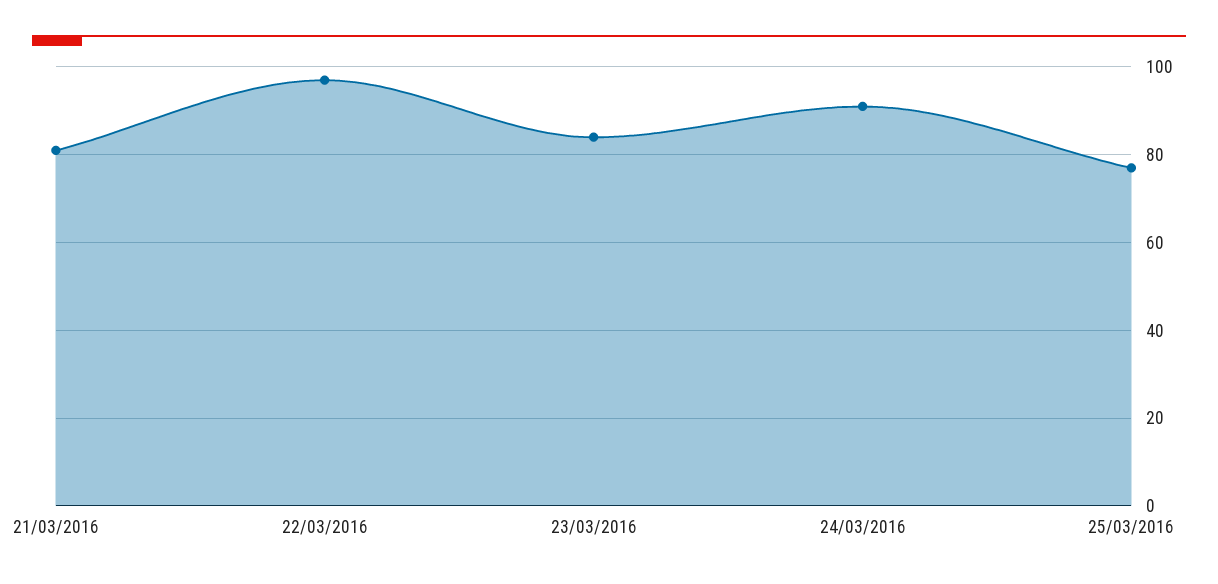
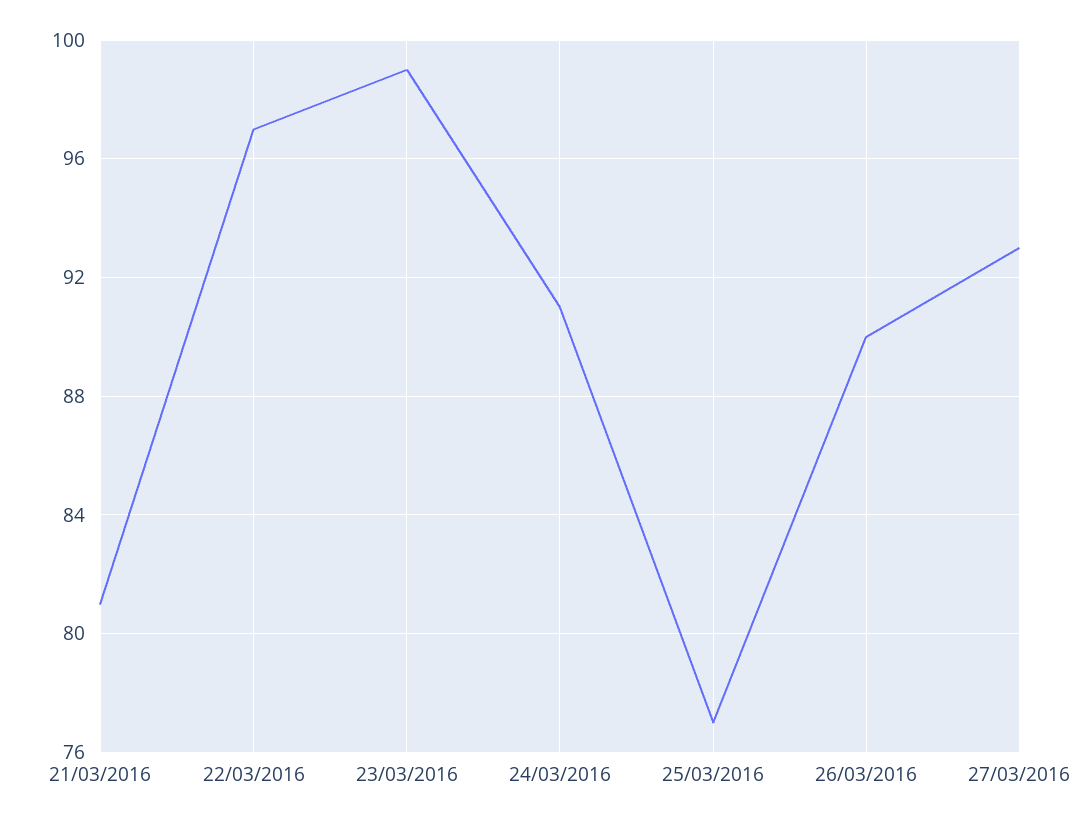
23/03/2016: 85 -> 99
26/03/2016: none -> 90
27/03/2016: none -> 93

